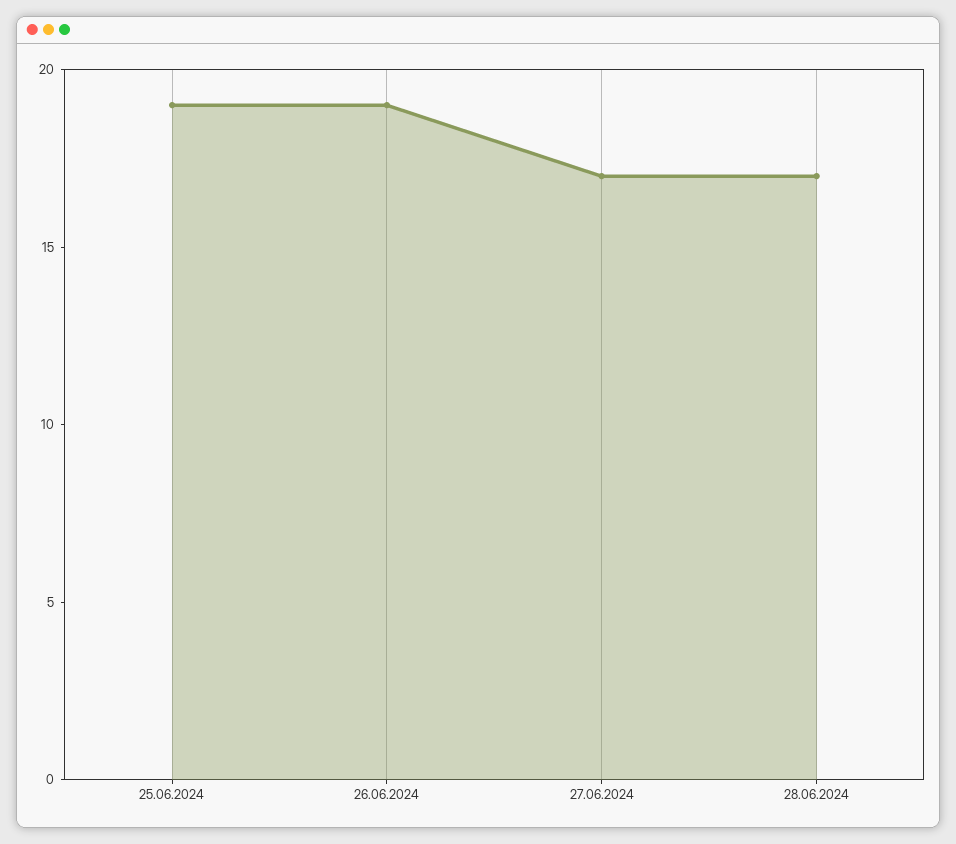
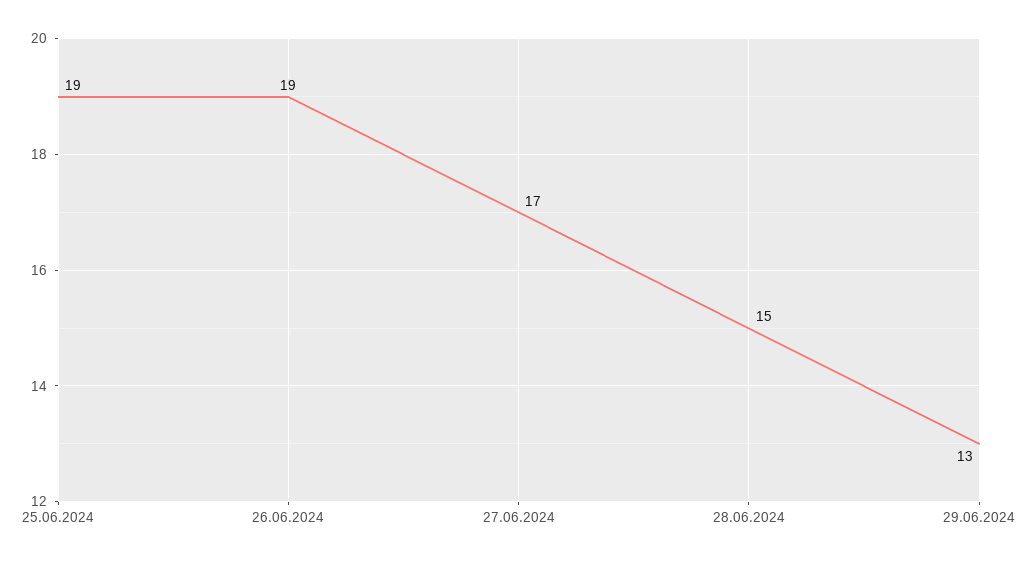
28.06.2024: 17 -> 15
29.06.2024: none -> 13

